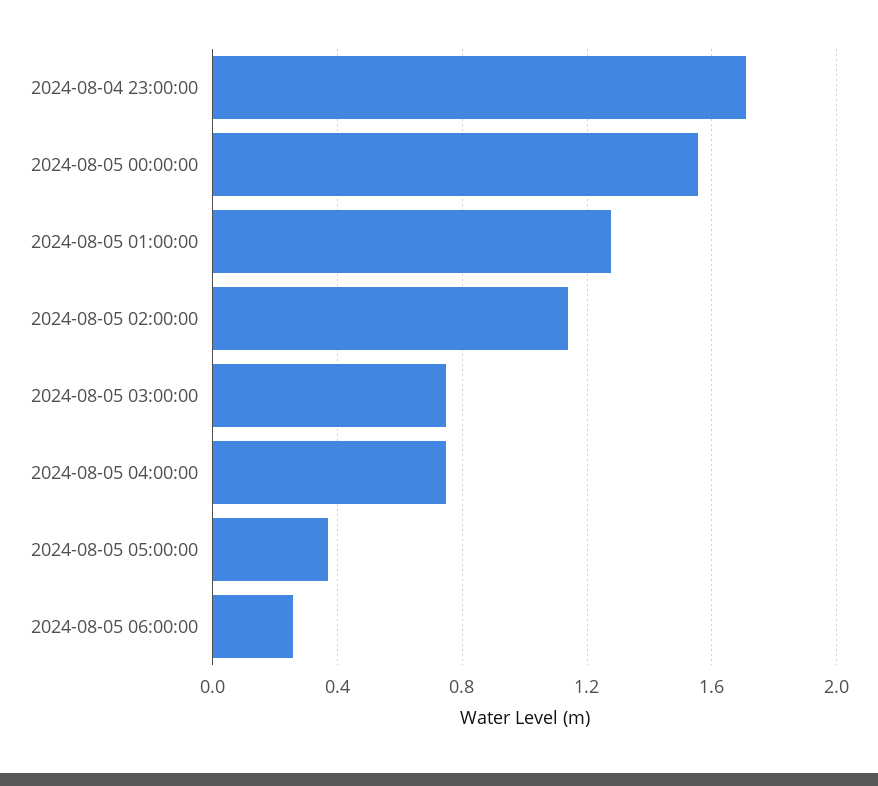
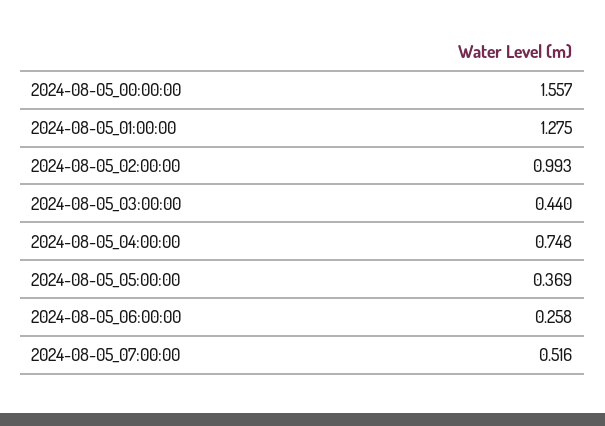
2024-08-04 23:00:00: 1.7 -> none
2024-08-05 02:00:00: 1.15 -> 0.993
2024-08-05 03:00:00: 0.75 -> 0.44
2024-08-05_07:00:00: none -> 0.516

